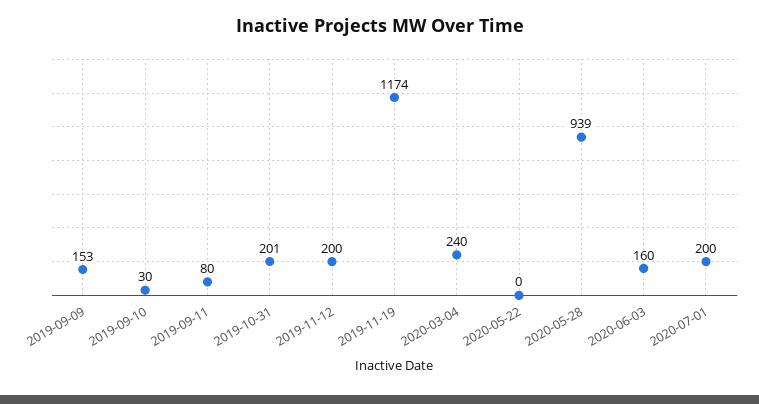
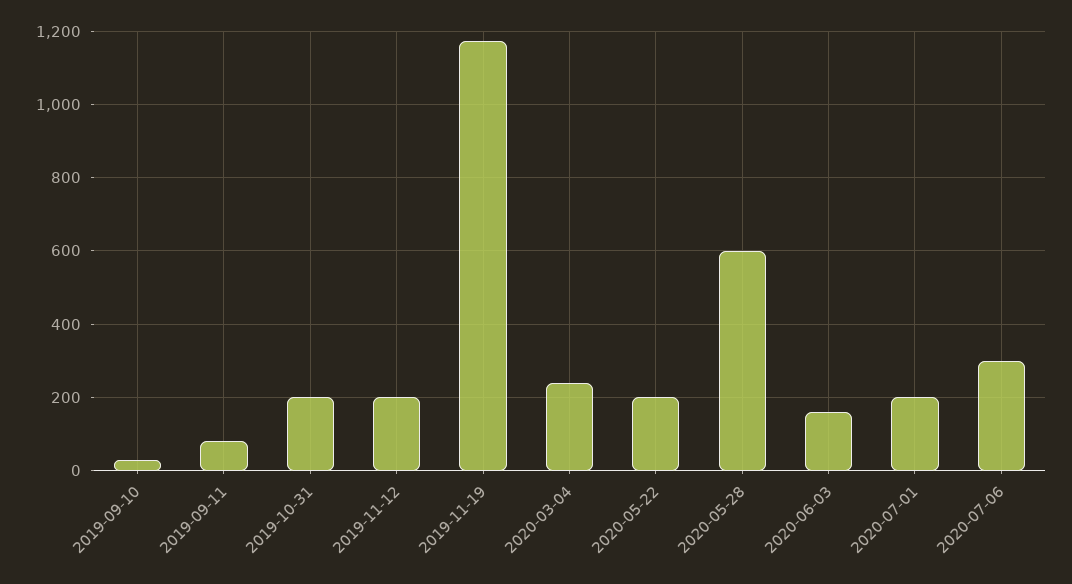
2019-09-09: 153 -> none
2020-05-22: 0 -> 200
2020-05-28: 939 -> 600
2020-07-06: none -> 300

